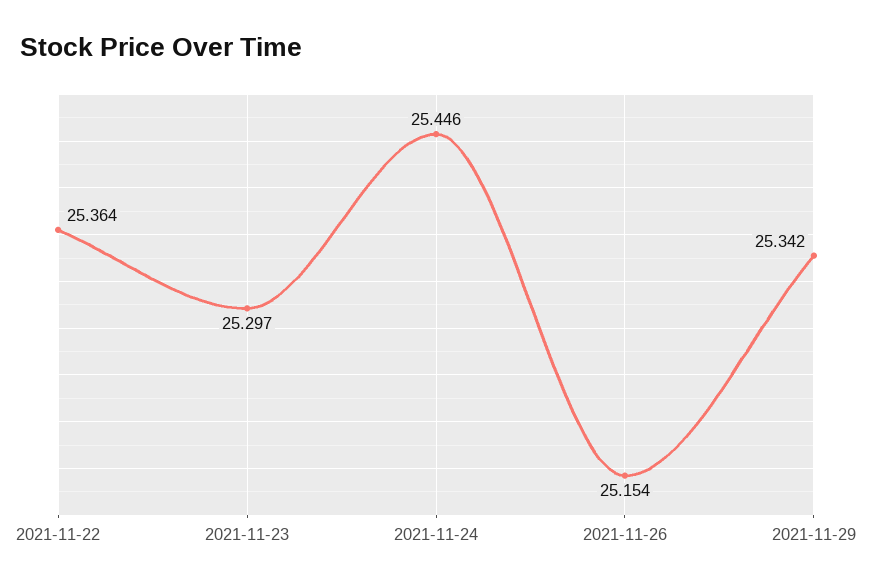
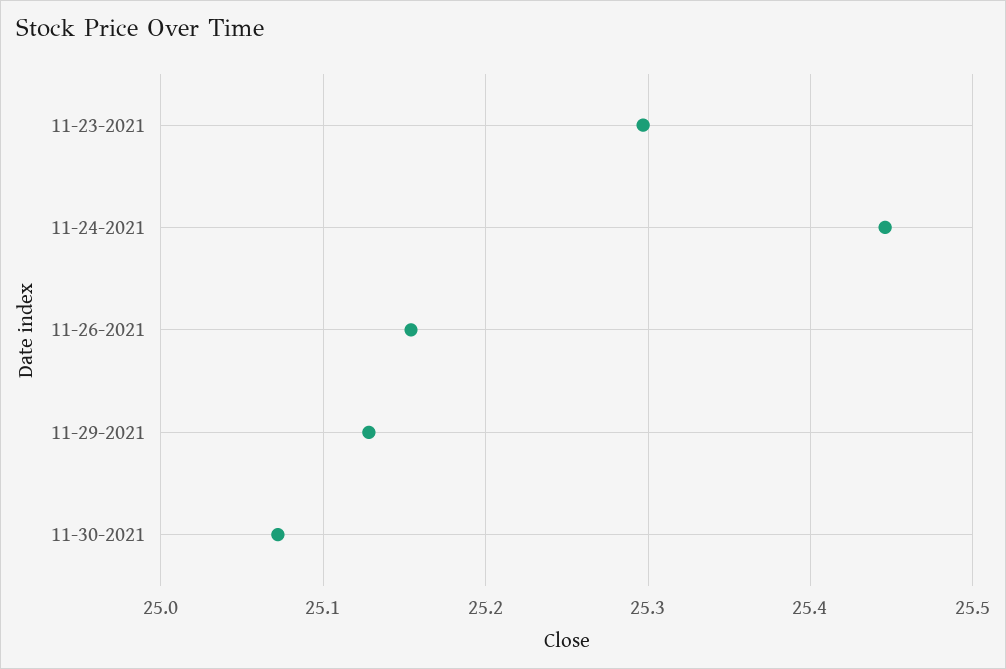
2021-11-22: 25.364 -> none
2021-11-29: 25.342 -> 25.13
11-30-2021: none -> 25.07

